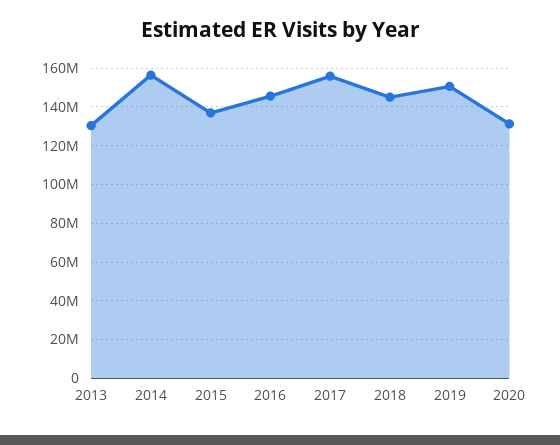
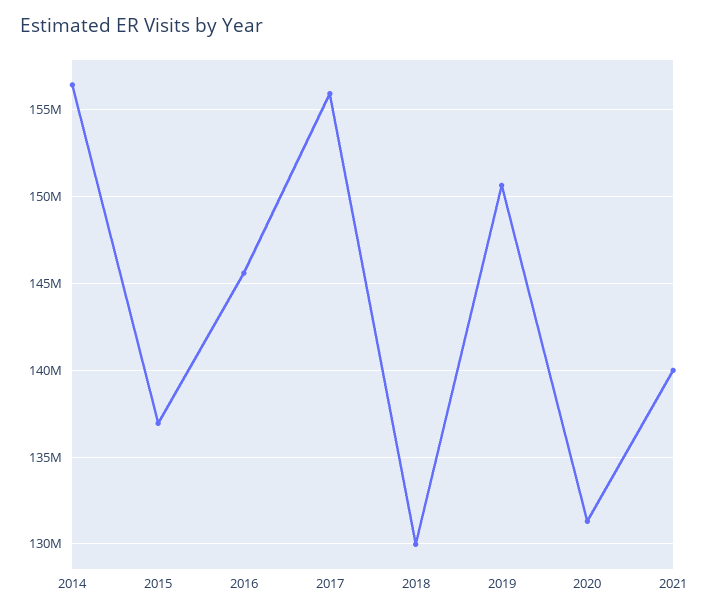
2013: 130000000 -> none
2018: 145000000 -> 130000000
2021: none -> 140000000

